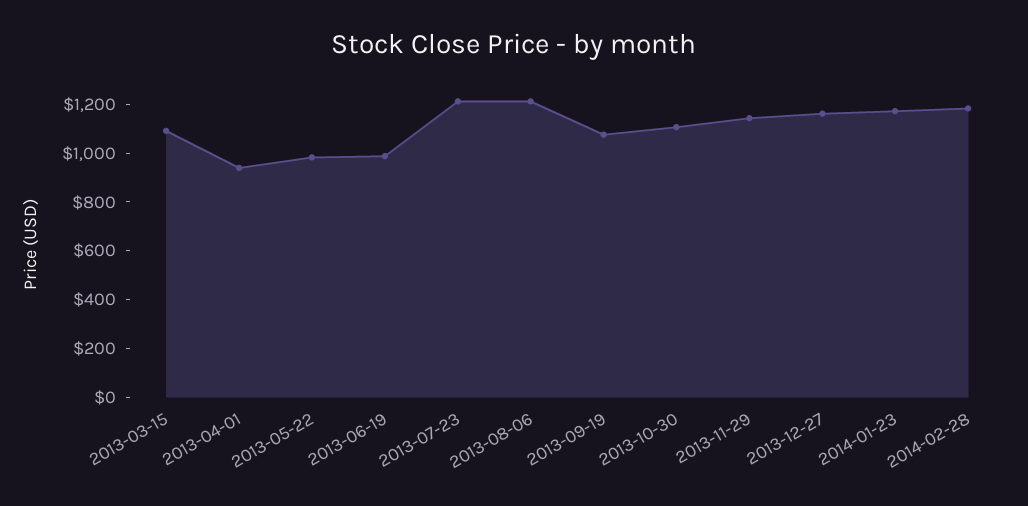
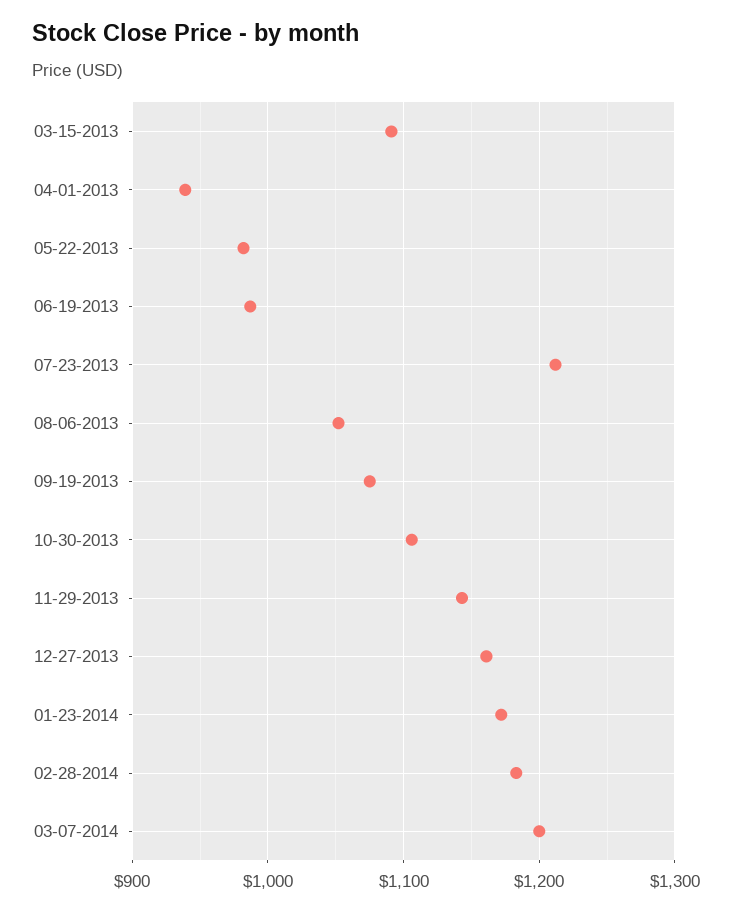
2013-08-06: 1200 -> 1050
03-07-2014: none -> 1200

